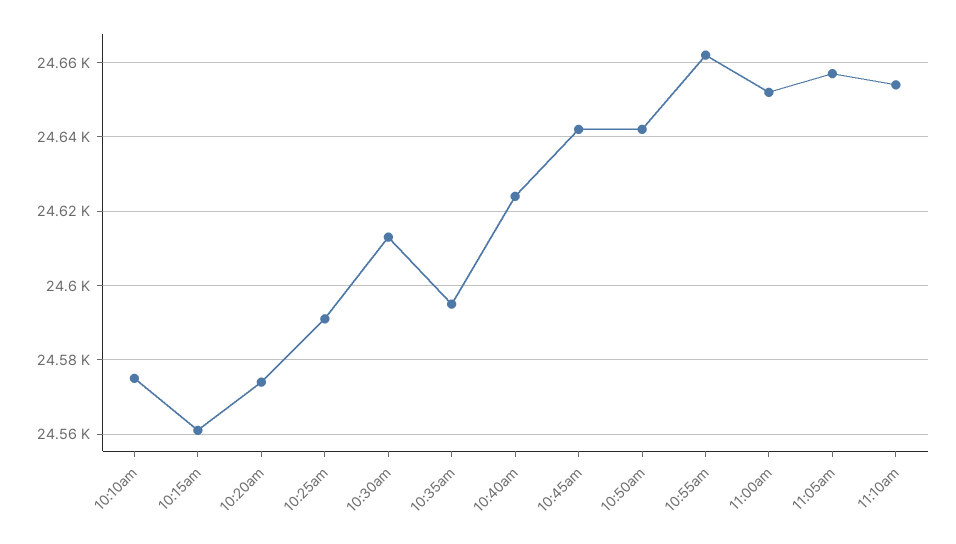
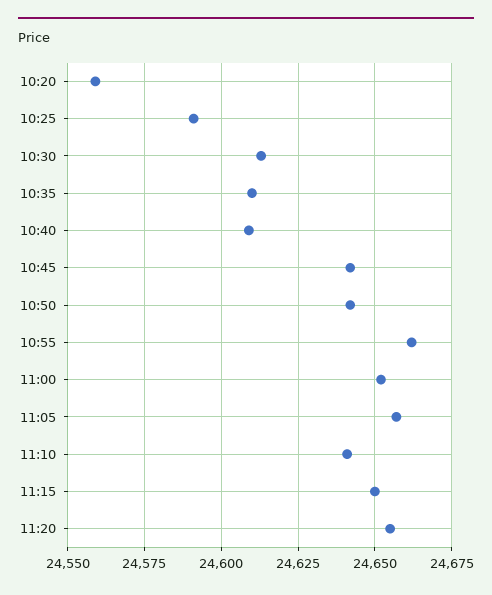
10:10am: 24575 -> none
10:15am: 24560 -> none
10:20am: 24575 -> 24560
10:35am: 24595 -> 24610
10:40am: 24625 -> 24610
11:10am: 24655 -> 24640
11:15: none -> 24650
11:20: none -> 24655

